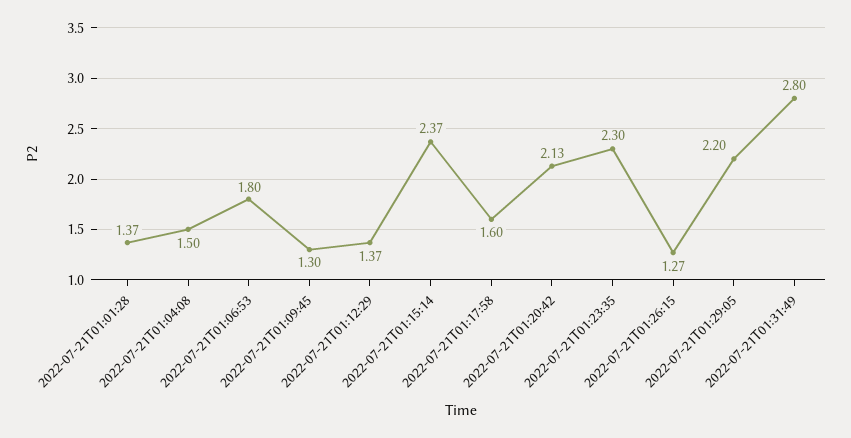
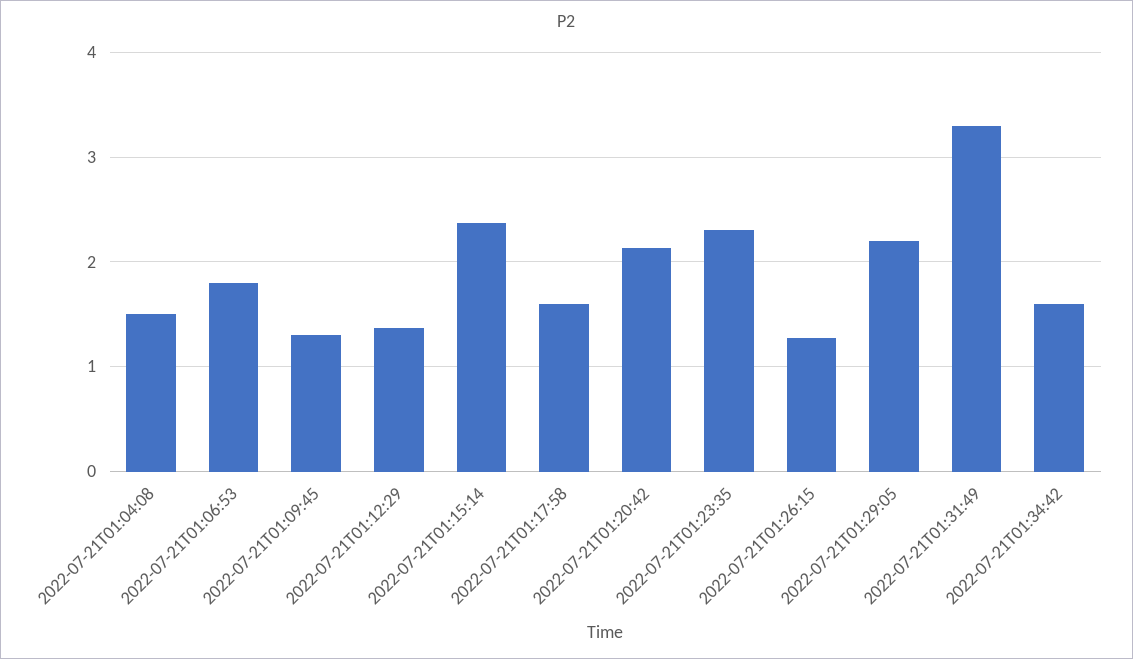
2022-07-21T01:01:28: 1.37 -> none
2022-07-21T01:31:49: 2.8 -> 3.3
2022-07-21T01:34:42: none -> 1.6

